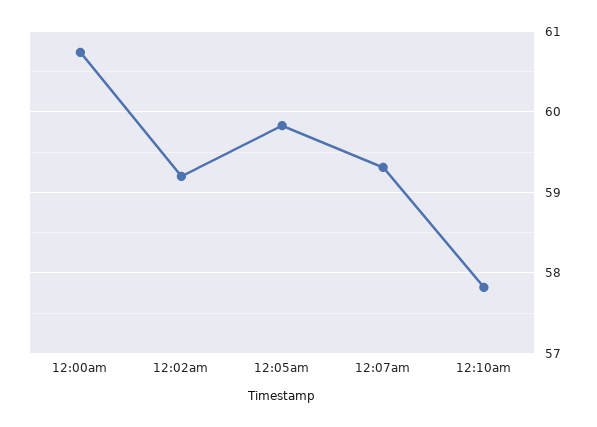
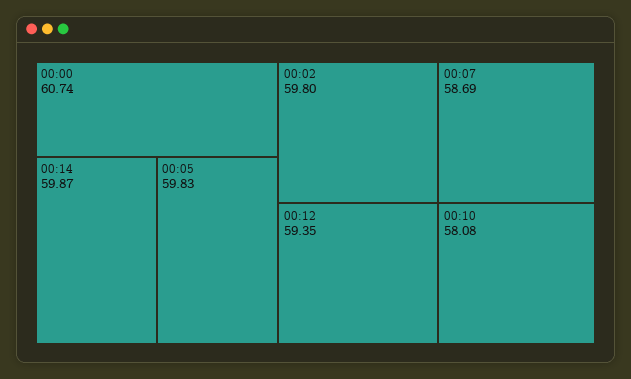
12:02am: 59.2 -> 59.8
12:07am: 59.3 -> 58.69
12:10am: 57.8 -> 58.08
00:14: none -> 59.87
00:12: none -> 59.35

